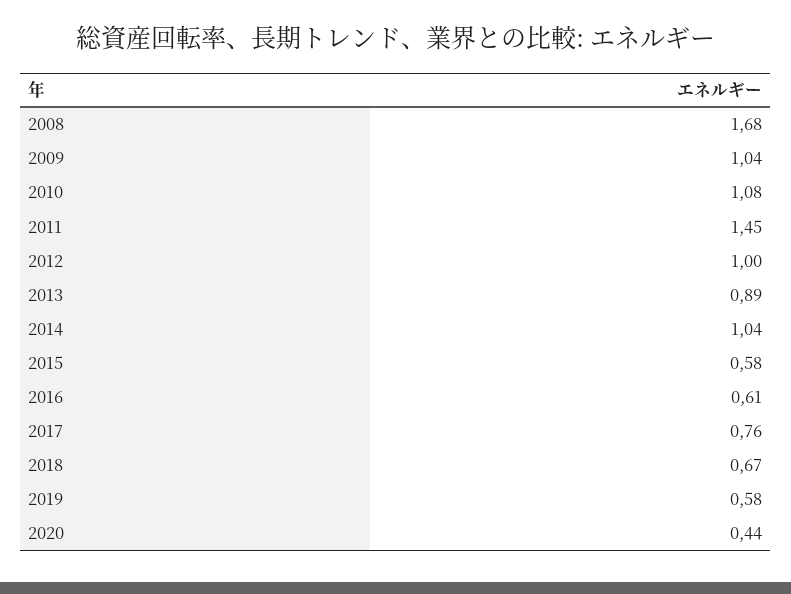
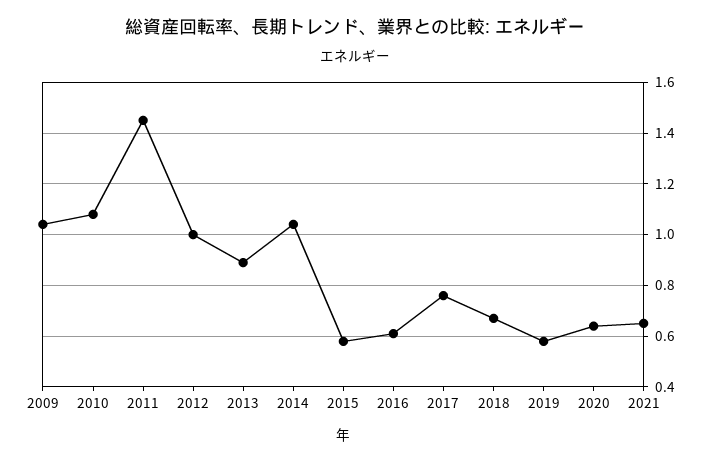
2008: 1.68 -> none
2020: 0.44 -> 0.65
2021: none -> 0.65

